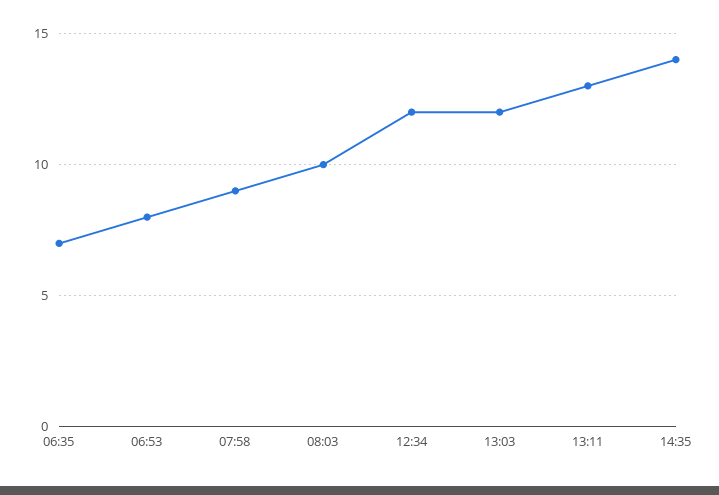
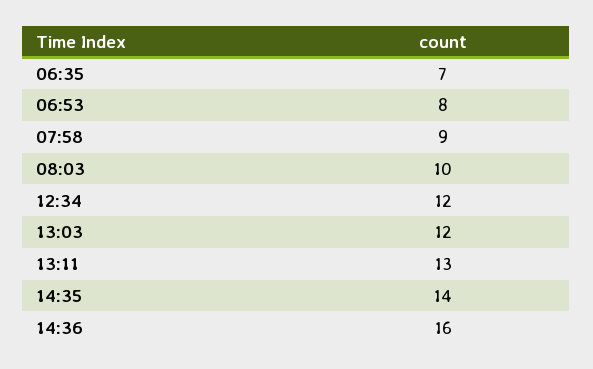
14:36: none -> 16

